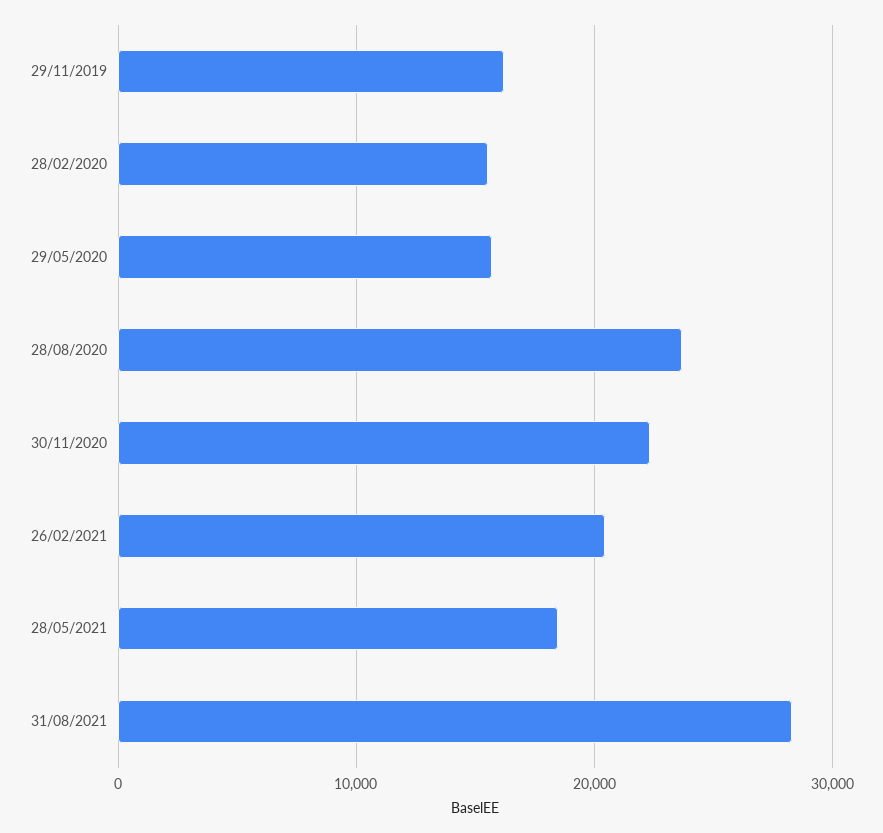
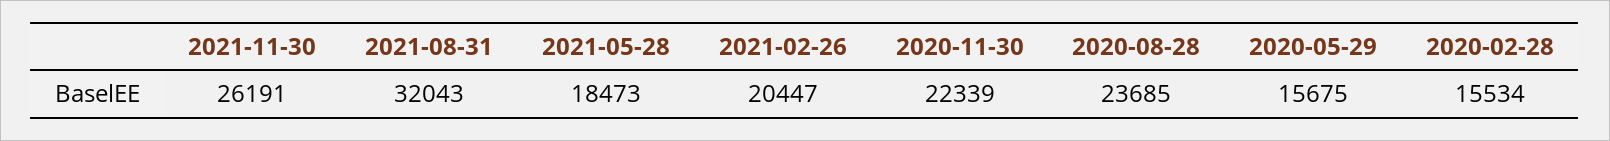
29/11/2019: 16000 -> none
31/08/2021: 28000 -> 32043
2021-11-30: none -> 26191

